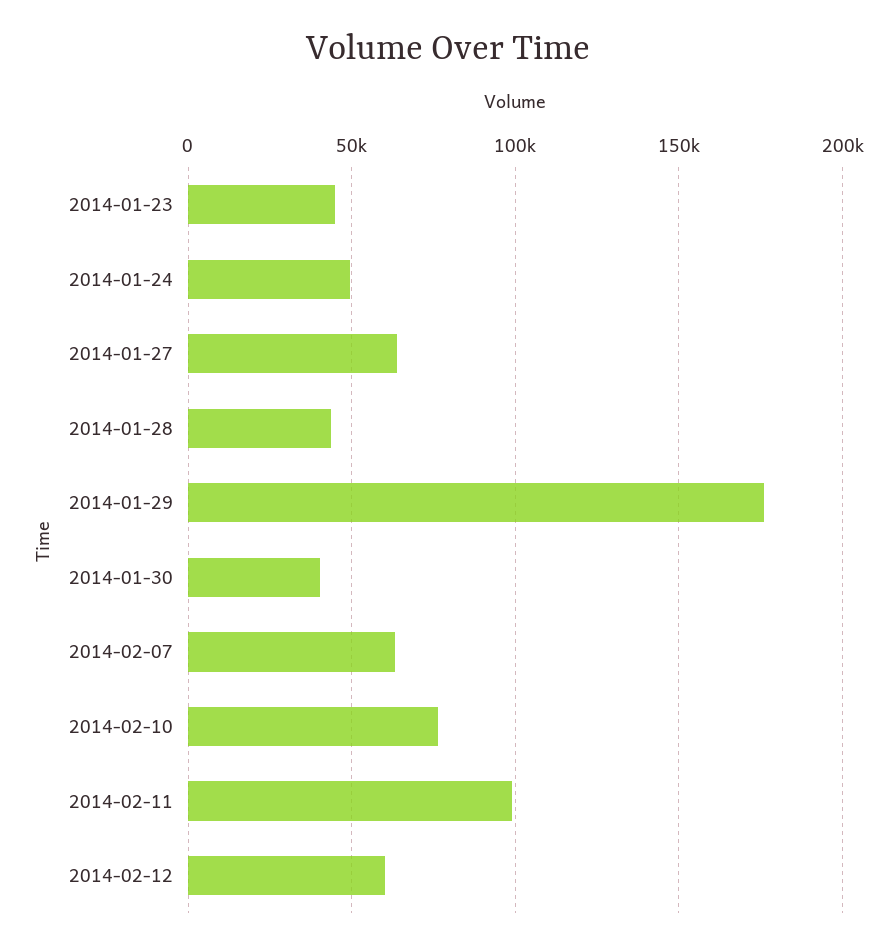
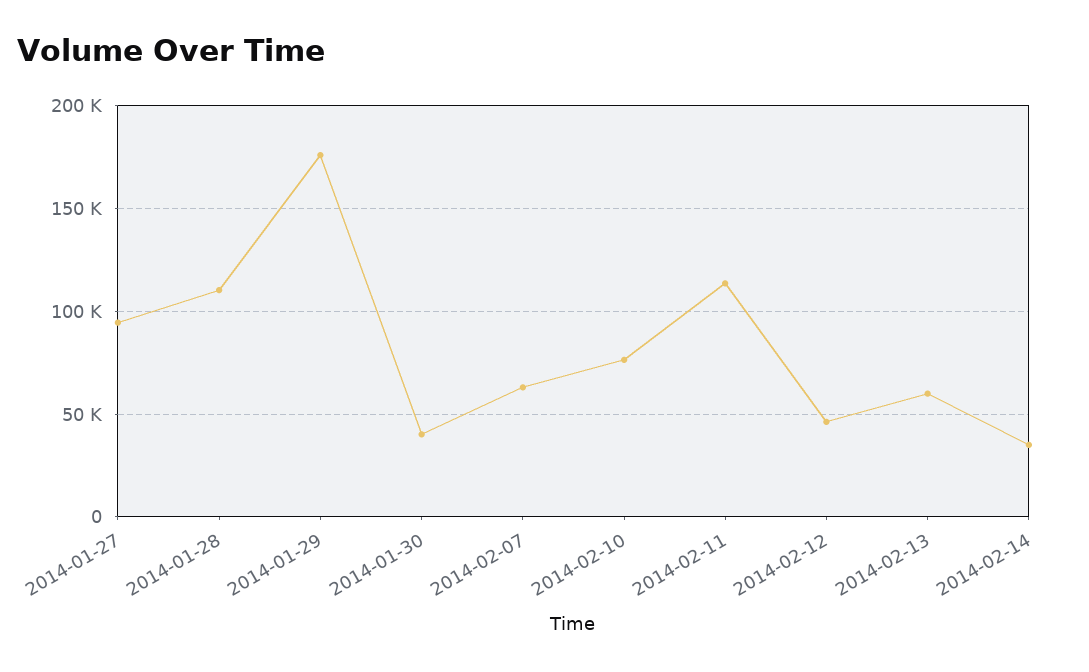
2014-01-23: 45000 -> none
2014-01-24: 50000 -> none
2014-01-27: 65000 -> 95000
2014-01-28: 45000 -> 110000
2014-02-11: 100000 -> 115000
2014-02-12: 60000 -> 45000
2014-02-13: none -> 60000
2014-02-14: none -> 35000

